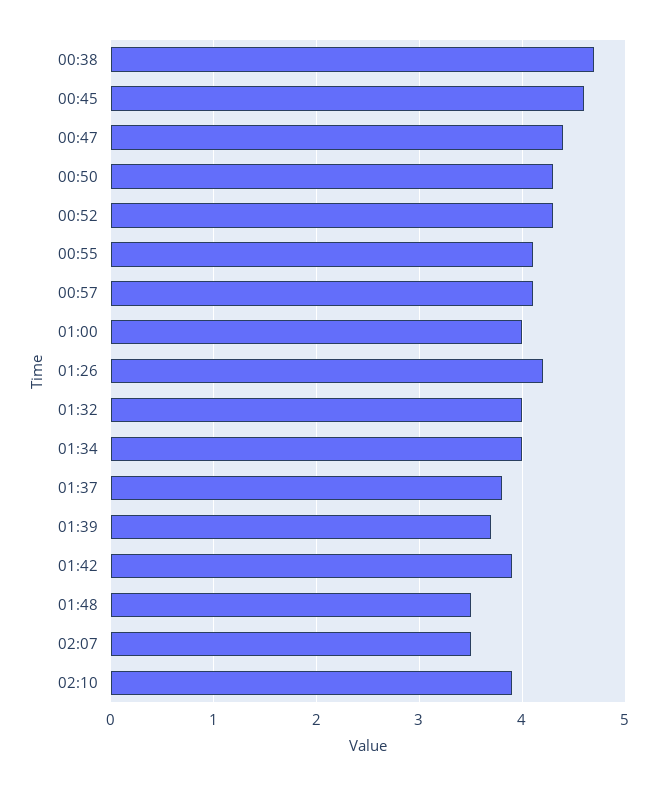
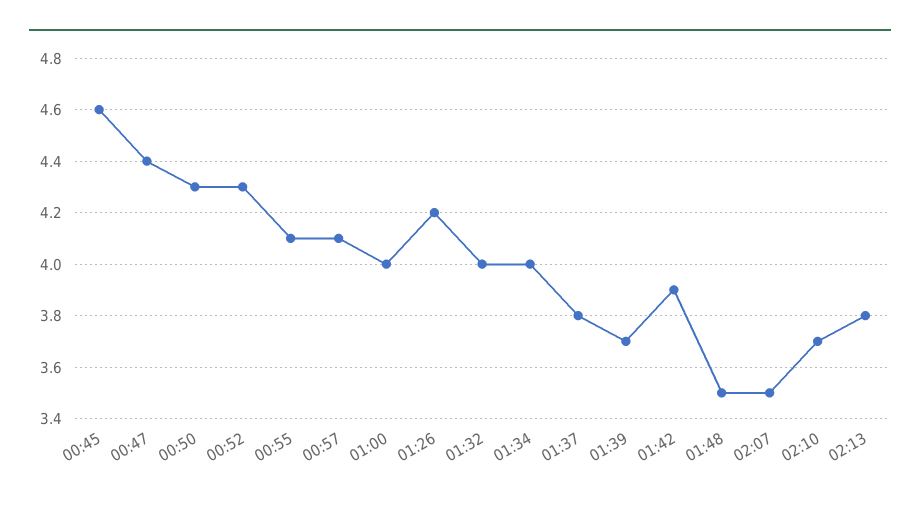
00:38: 4.7 -> none
02:10: 3.9 -> 3.7
02:13: none -> 3.8

